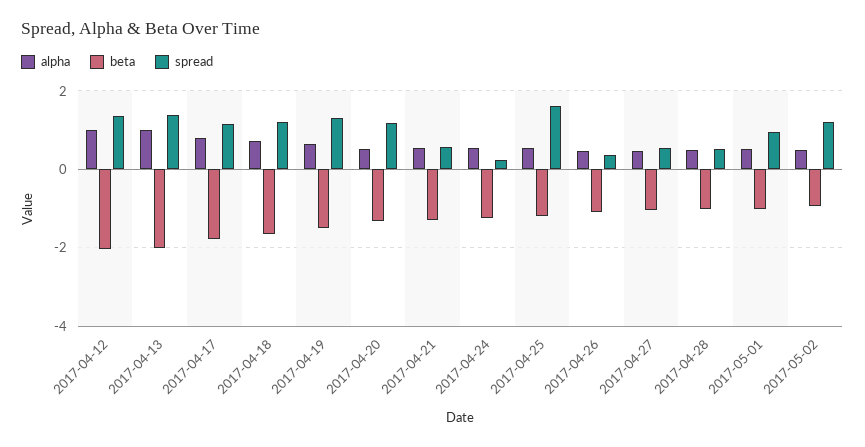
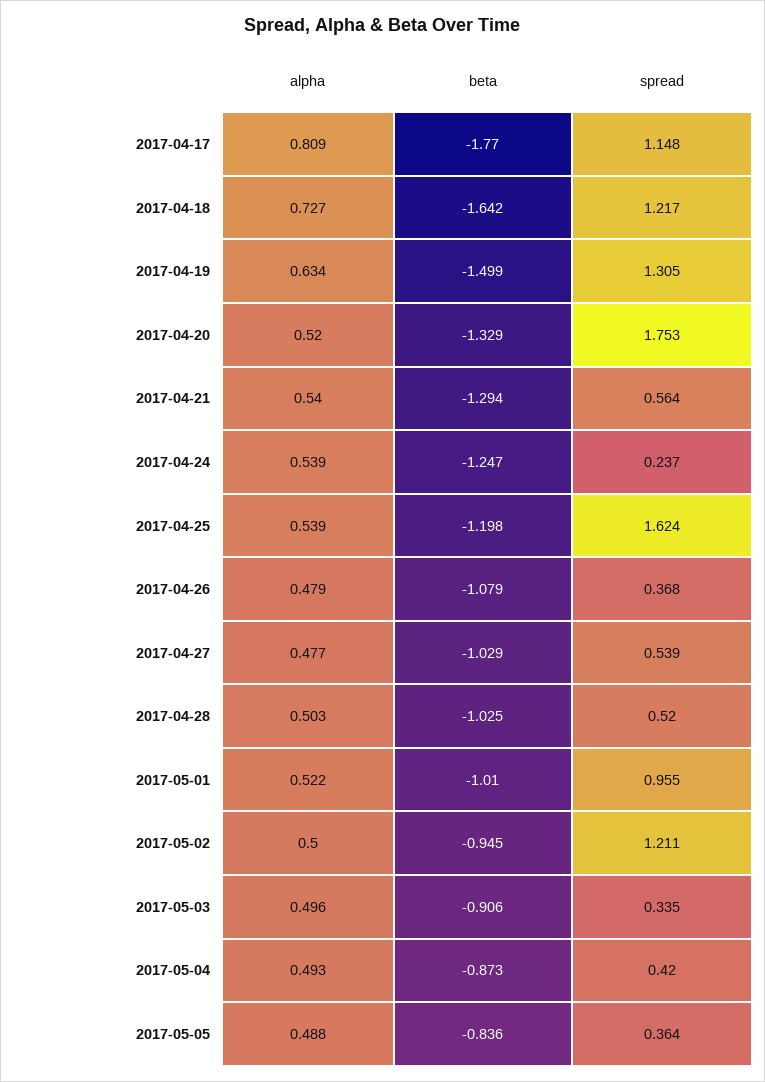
alpha, 2017-04-12: 1 -> none
beta, 2017-04-12: -2 -> none
spread, 2017-04-12: 1.4 -> none
alpha, 2017-04-13: 1 -> none
beta, 2017-04-13: -2 -> none
spread, 2017-04-13: 1.4 -> none
spread, 2017-04-20: 1.2 -> 1.753
alpha, 2017-05-03: none -> 0.496
beta, 2017-05-03: none -> -0.906
spread, 2017-05-03: none -> 0.335
alpha, 2017-05-04: none -> 0.493
beta, 2017-05-04: none -> -0.873
spread, 2017-05-04: none -> 0.42
alpha, 2017-05-05: none -> 0.488
beta, 2017-05-05: none -> -0.836
spread, 2017-05-05: none -> 0.364

